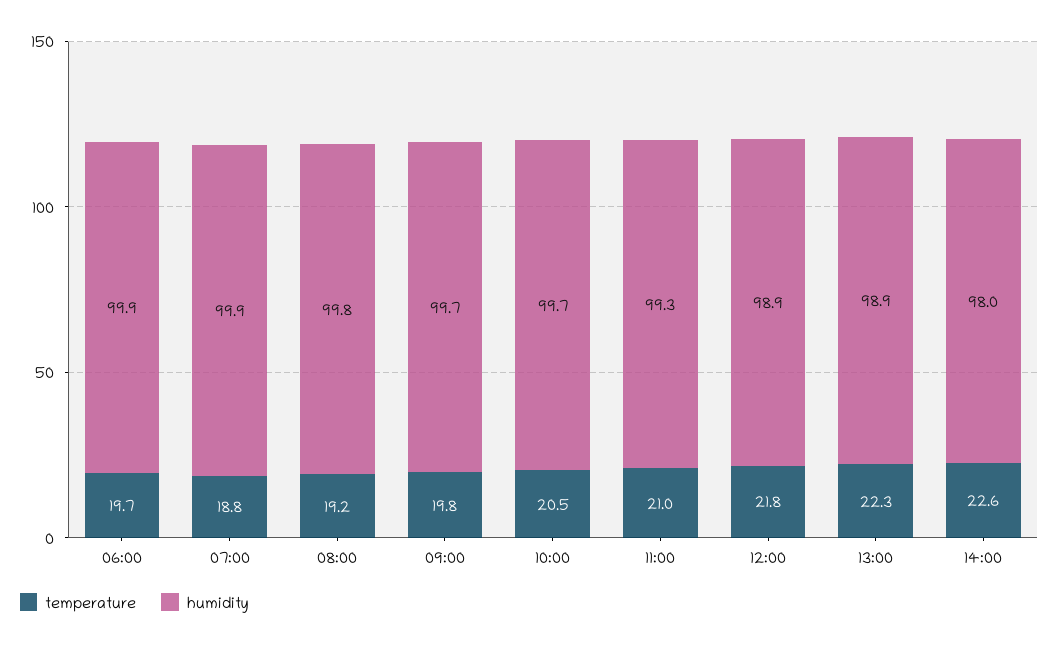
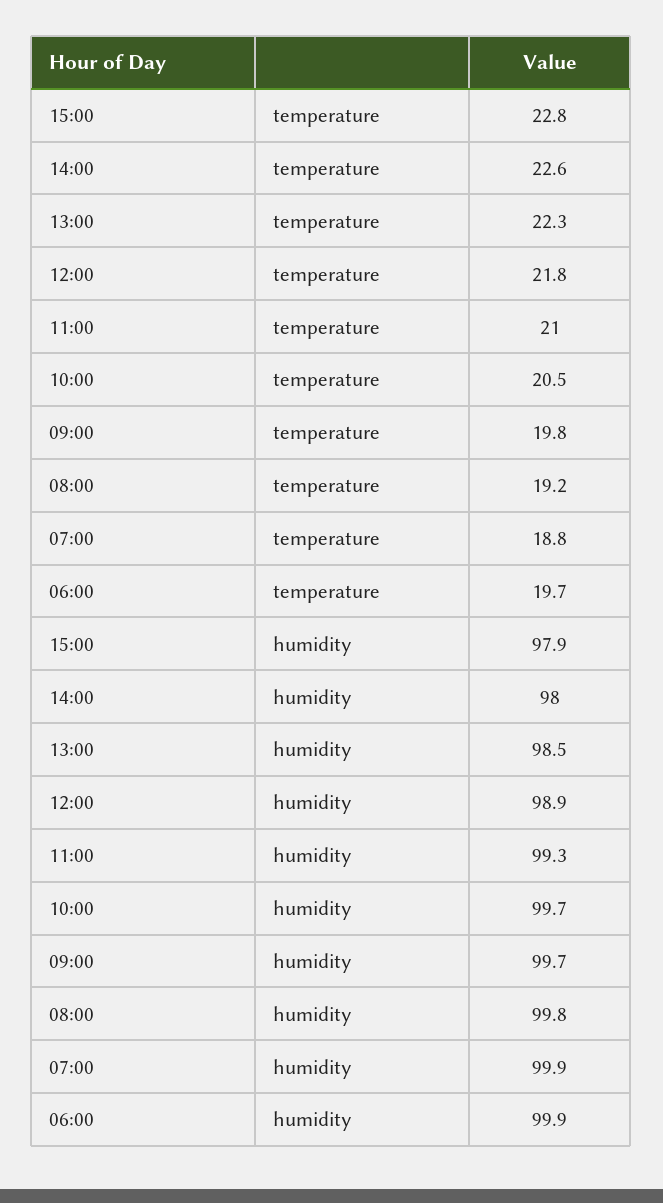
humidity, 13:00: 98.9 -> 98.5
temperature, 15:00: none -> 22.8
humidity, 15:00: none -> 97.9

